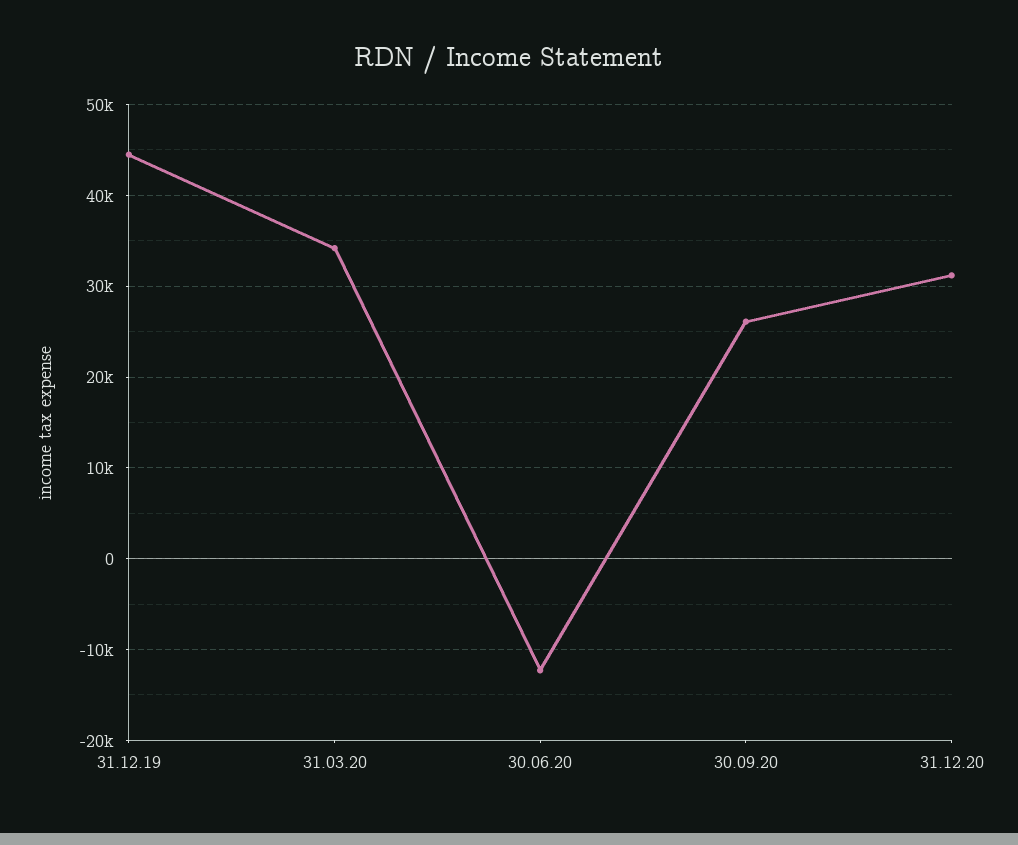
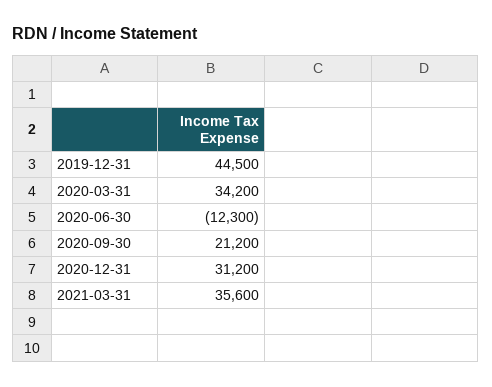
30.09.20: 26000 -> 21200
2021-03-31: none -> 35600

